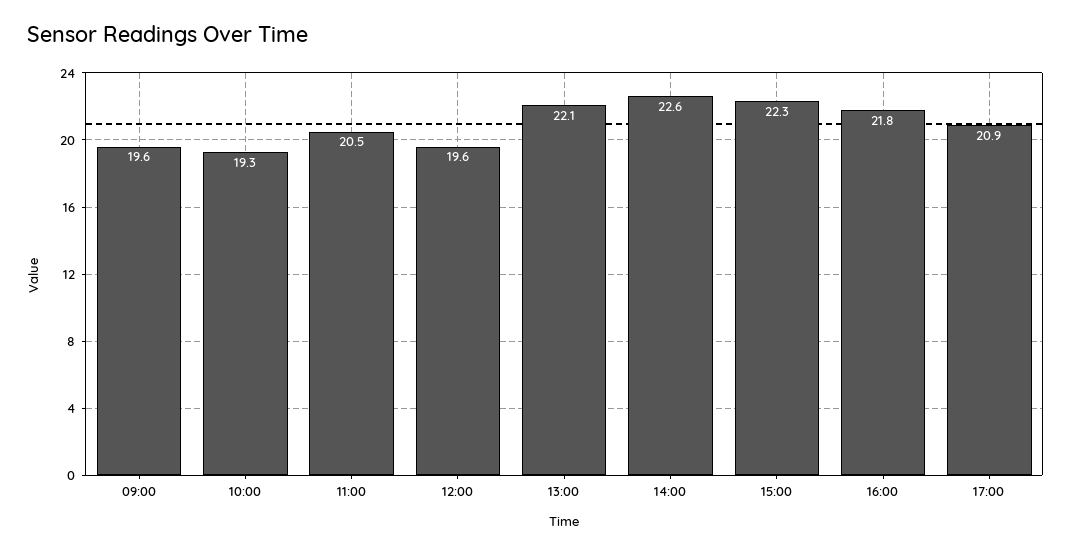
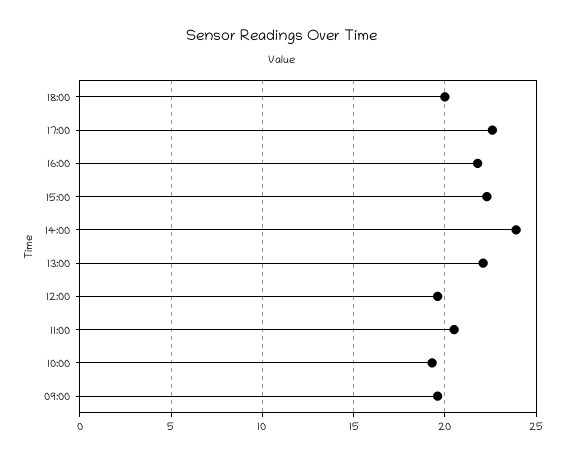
14:00: 22.6 -> 24
17:00: 20.9 -> 22.5
18:00: none -> 20

